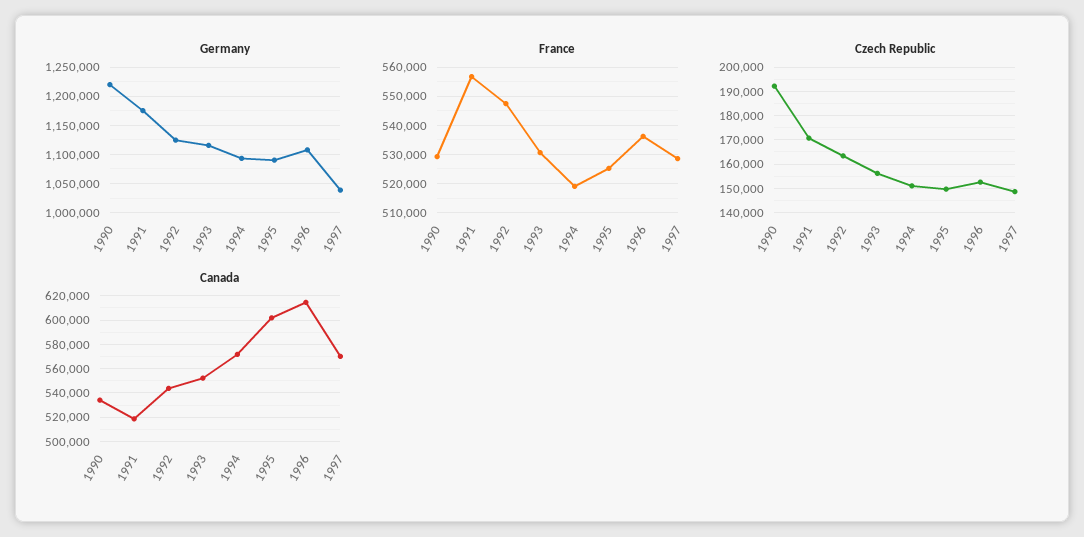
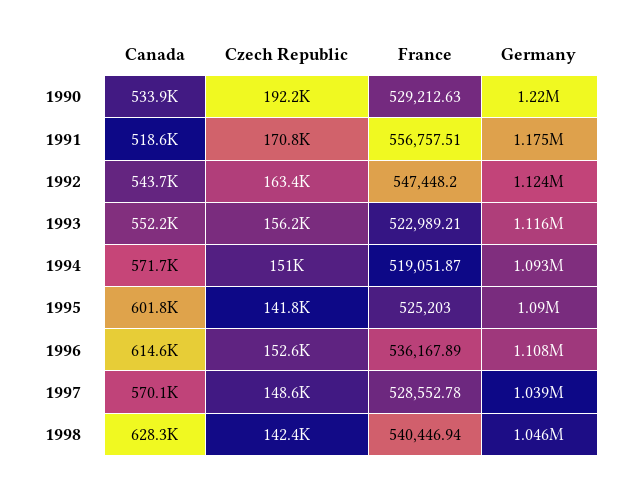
France, 1993: 530000 -> 522989.21
Czech Republic, 1995: 150000 -> 141800
Canada, 1998: none -> 628300
Czech Republic, 1998: none -> 142400
France, 1998: none -> 540446.94
Germany, 1998: none -> 1046000

